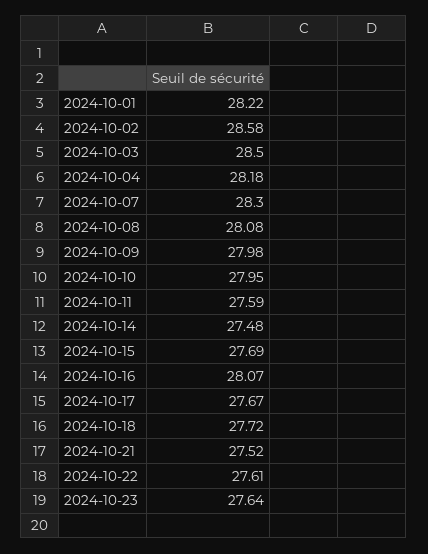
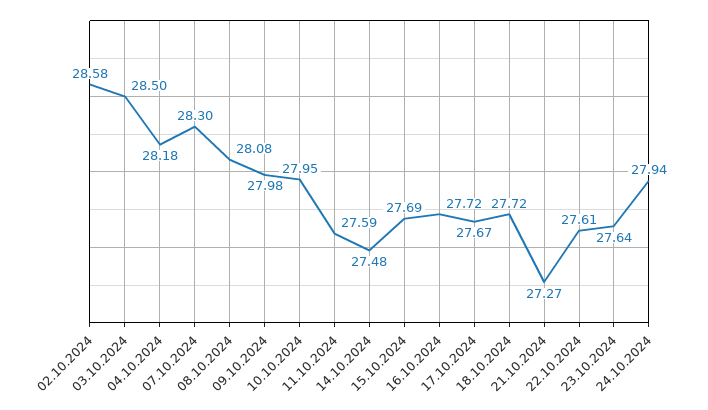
2024-10-01: 28.22 -> none
2024-10-16: 28.07 -> 27.72
2024-10-21: 27.52 -> 27.27
24.10.2024: none -> 27.94

